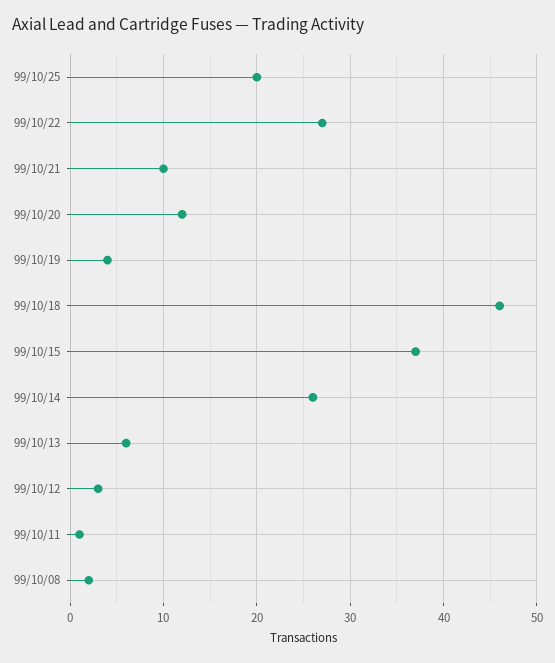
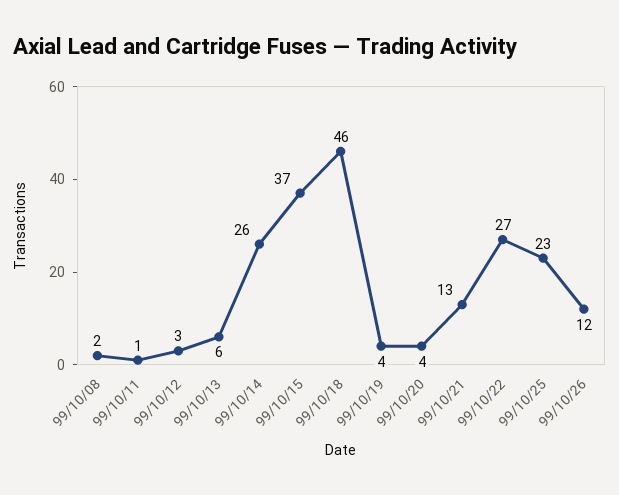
99/10/25: 20 -> 23
99/10/21: 10 -> 13
99/10/20: 12 -> 4
99/10/26: none -> 12

